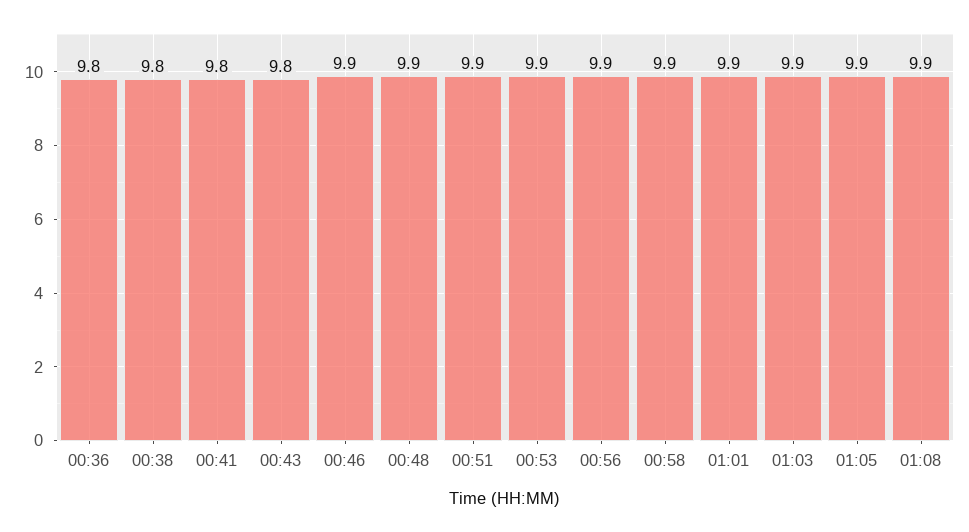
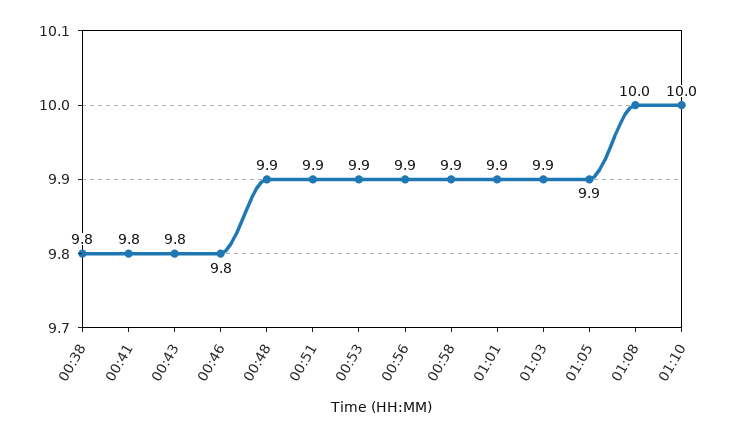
00:36: 9.8 -> none
00:46: 9.9 -> 9.8
01:08: 9.9 -> 10
01:10: none -> 10

